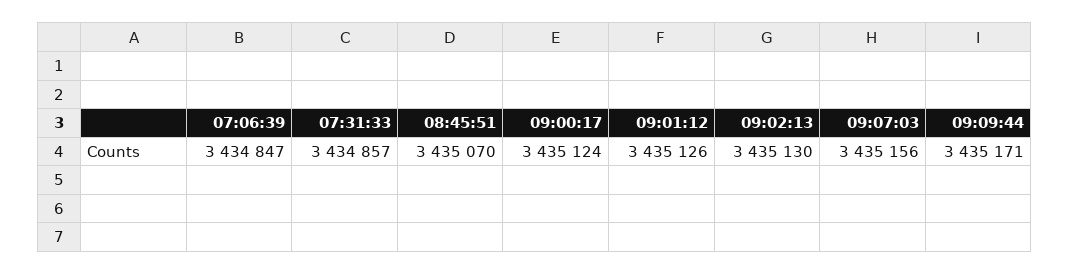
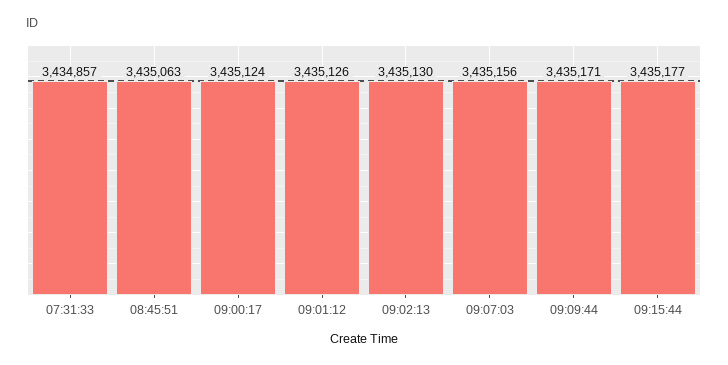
07:06:39: 3434847 -> none
08:45:51: 3435070 -> 3435063
09:15:44: none -> 3435177

